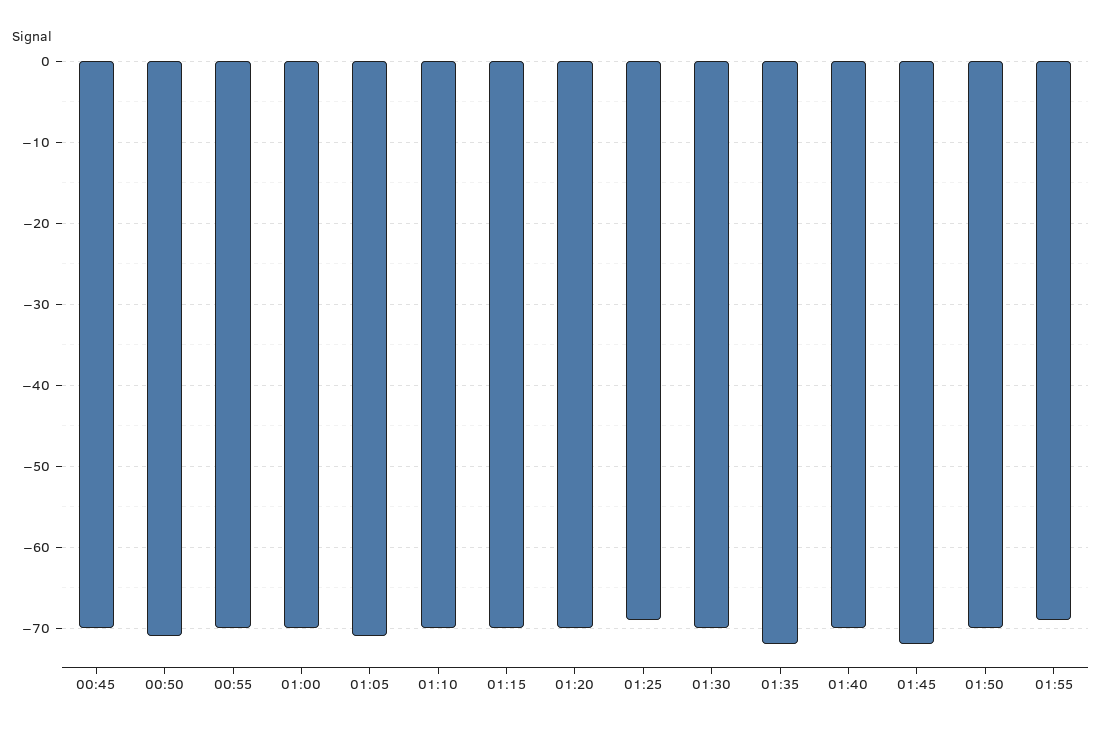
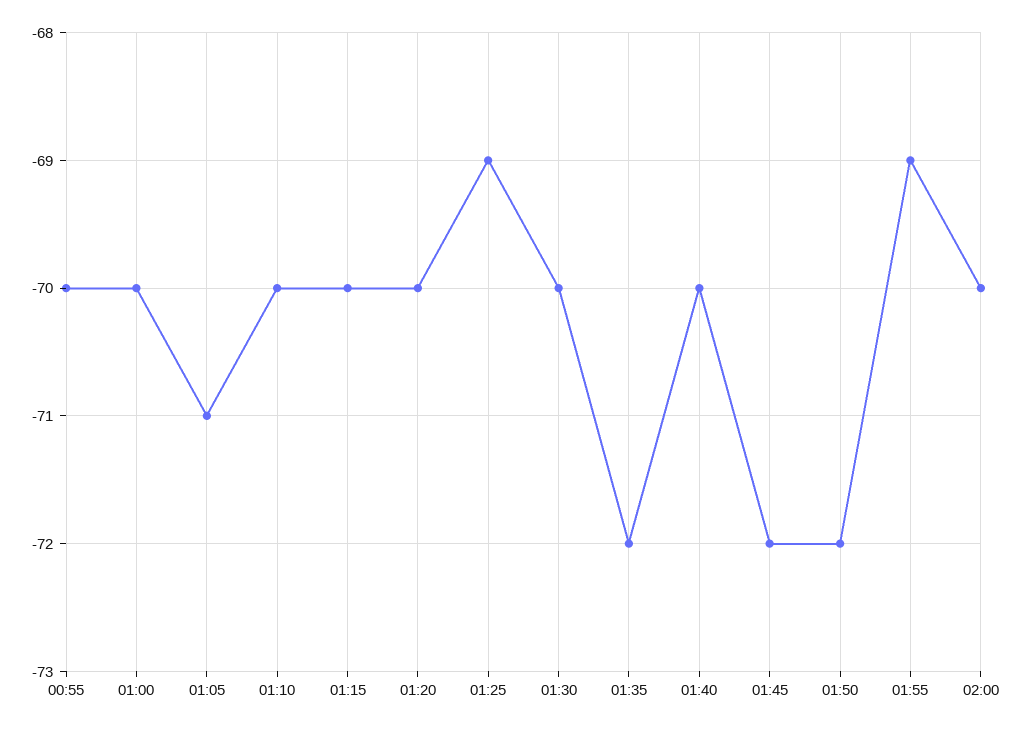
00:45: -70 -> none
00:50: -71 -> none
01:50: -70 -> -72
02:00: none -> -70

